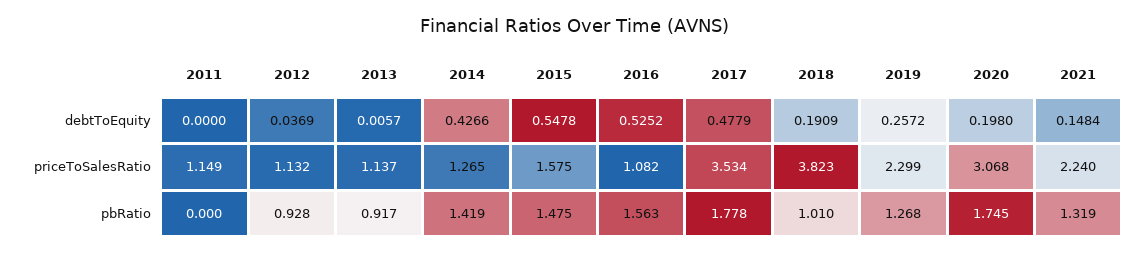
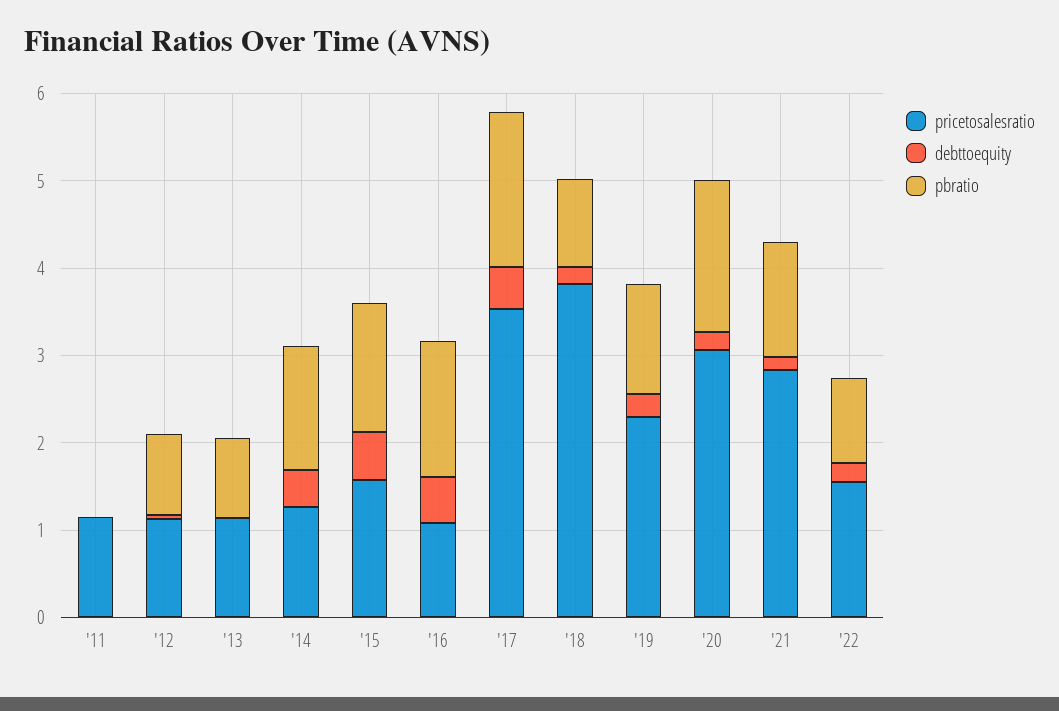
priceToSalesRatio, 2021: 2.24 -> 2.8
priceToSalesRatio, '22: none -> 1.6
debtToEquity, '22: none -> 0.2
pbRatio, '22: none -> 1

